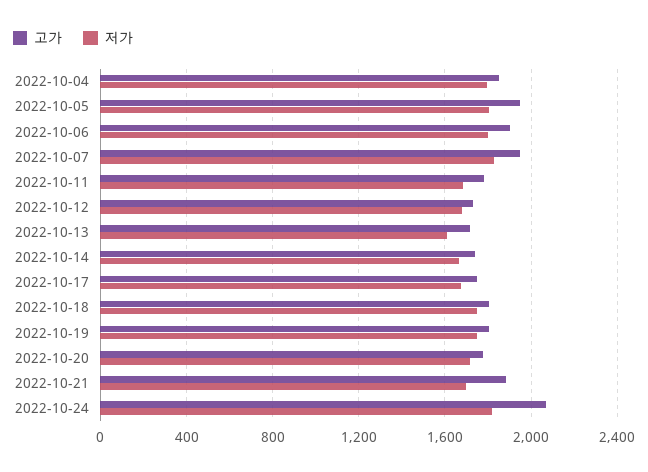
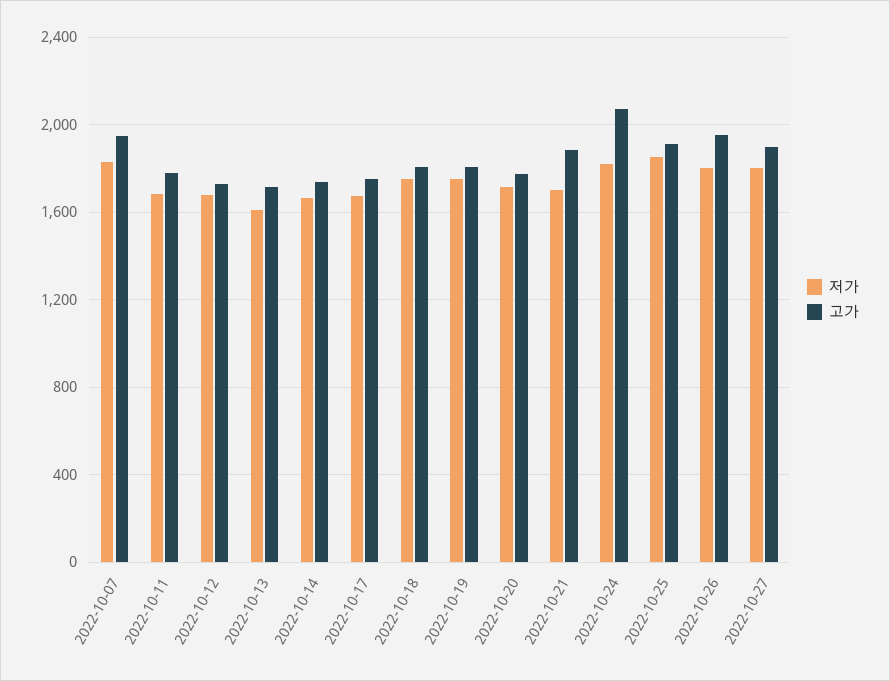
고가, 2022-10-04: 1850 -> none
저가, 2022-10-04: 1800 -> none
고가, 2022-10-05: 1950 -> none
저가, 2022-10-05: 1800 -> none
고가, 2022-10-06: 1900 -> none
저가, 2022-10-06: 1800 -> none
저가, 2022-10-25: none -> 1850
고가, 2022-10-25: none -> 1900
저가, 2022-10-26: none -> 1800
고가, 2022-10-26: none -> 1950
저가, 2022-10-27: none -> 1800
고가, 2022-10-27: none -> 1900

